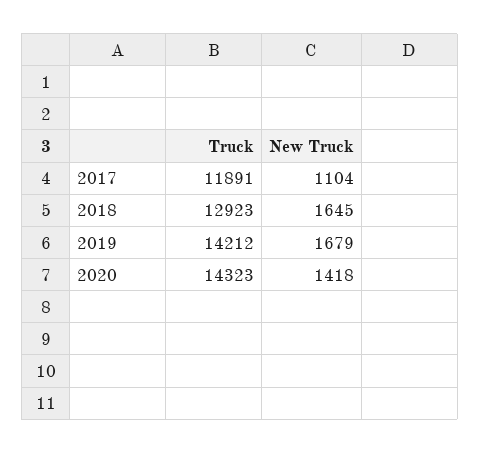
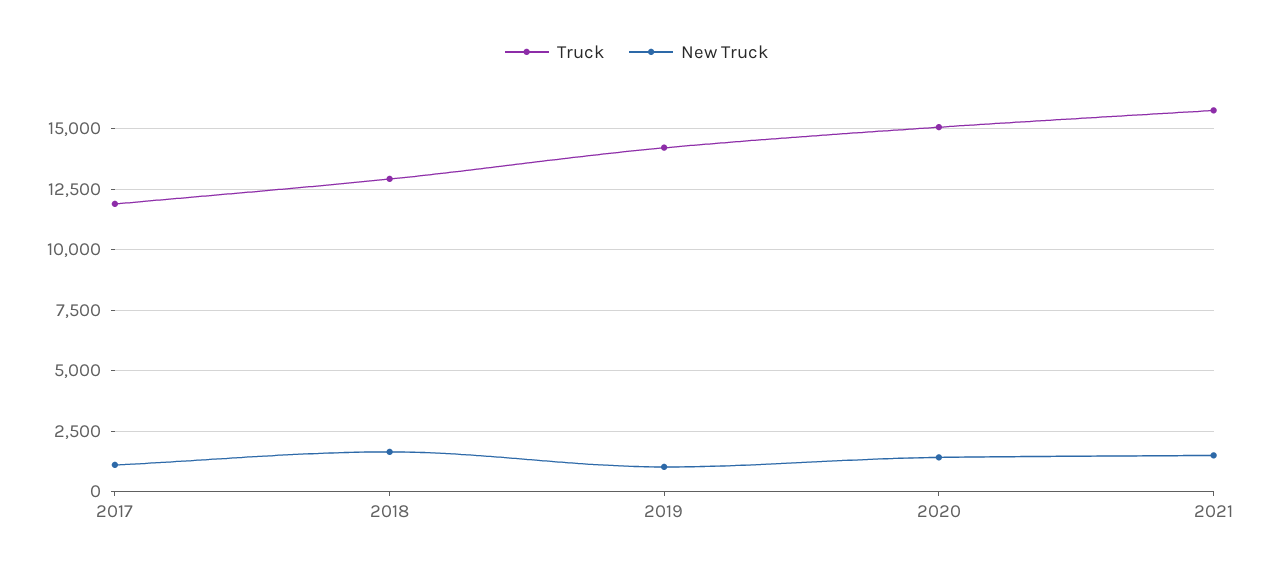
New Truck, 2019: 1679 -> 1000
Truck, 2020: 14323 -> 15000
Truck, 2021: none -> 15750
New Truck, 2021: none -> 1500

